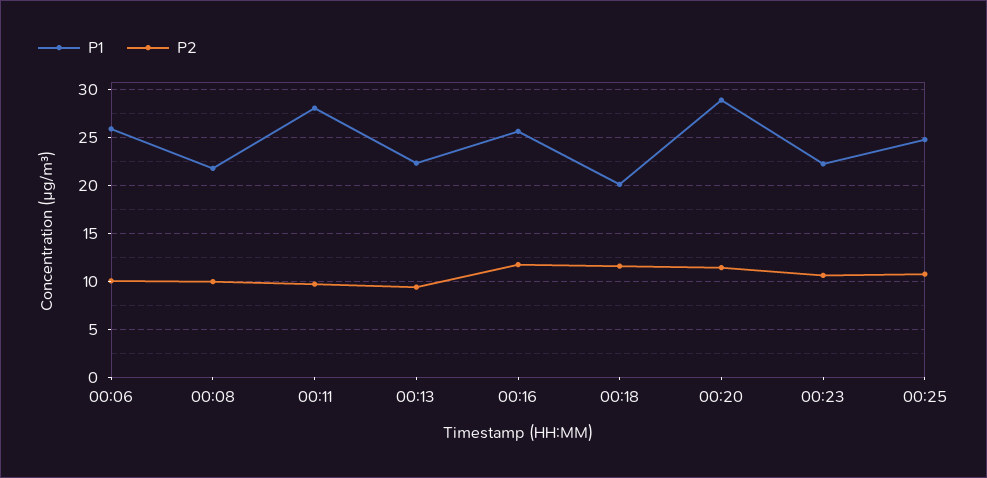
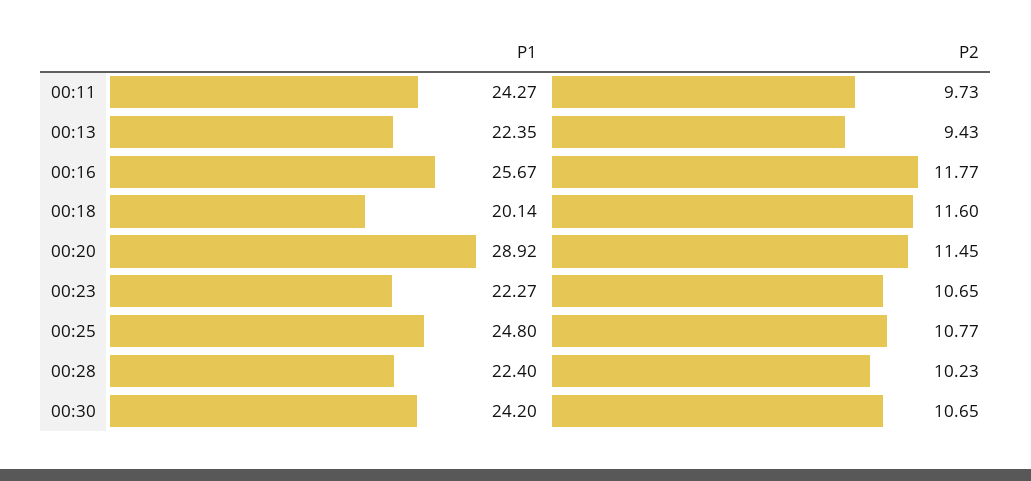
P1, 00:06: 26 -> none
P2, 00:06: 10 -> none
P1, 00:08: 22 -> none
P2, 00:08: 10 -> none
P1, 00:11: 28 -> 24.27
P1, 00:28: none -> 22.4
P2, 00:28: none -> 10.23
P1, 00:30: none -> 24.2
P2, 00:30: none -> 10.65

